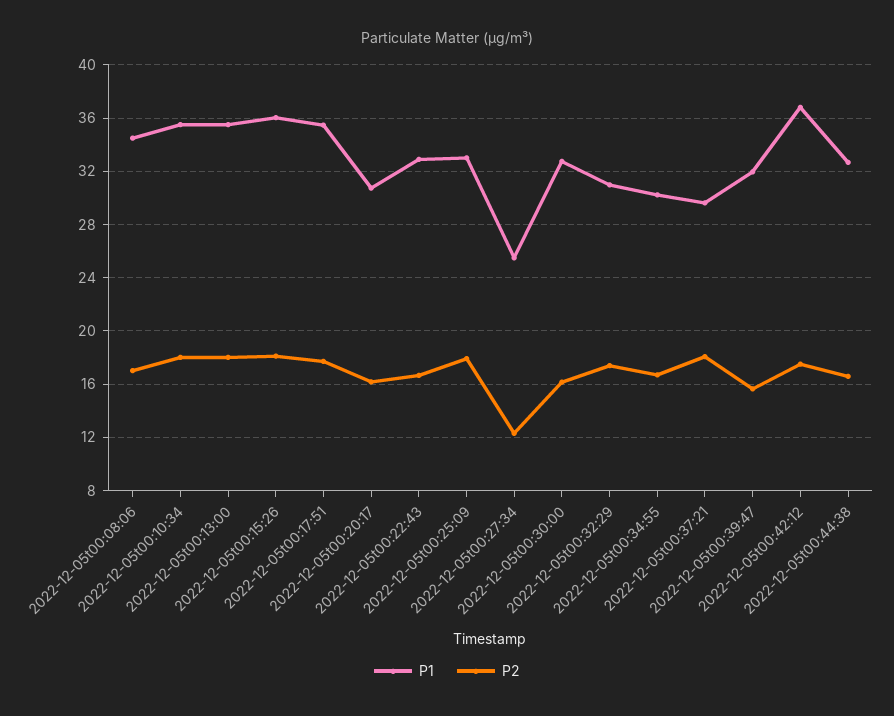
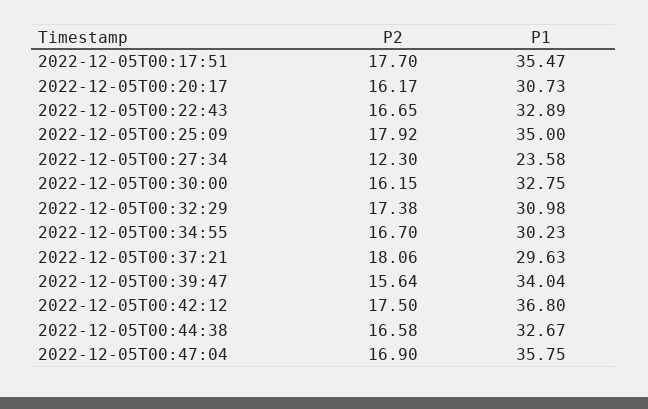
P1, 2022-12-05t00:08:06: 34.5 -> none
P2, 2022-12-05t00:08:06: 17 -> none
P1, 2022-12-05t00:10:34: 35.5 -> none
P2, 2022-12-05t00:10:34: 18 -> none
P1, 2022-12-05t00:13:00: 35.5 -> none
P2, 2022-12-05t00:13:00: 18 -> none
P1, 2022-12-05t00:15:26: 36 -> none
P2, 2022-12-05t00:15:26: 18 -> none
P1, 2022-12-05t00:25:09: 33 -> 35
P1, 2022-12-05t00:27:34: 25.5 -> 23.58
P1, 2022-12-05t00:39:47: 32 -> 34.04
P2, 2022-12-05T00:47:04: none -> 16.9
P1, 2022-12-05T00:47:04: none -> 35.75

